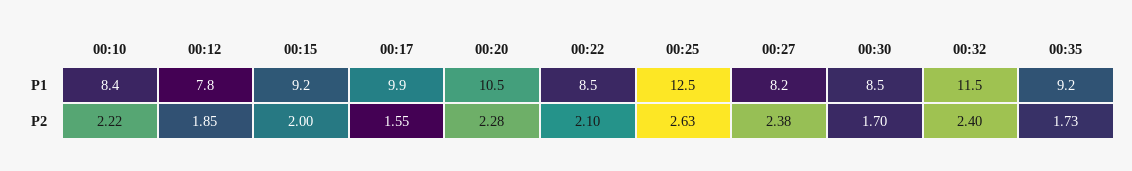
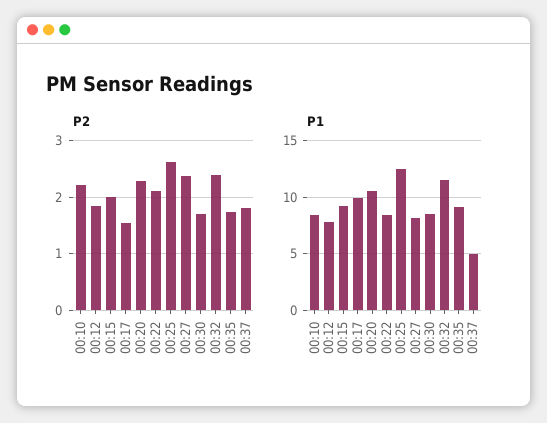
P2, 00:37: none -> 1.8
P1, 00:37: none -> 5

